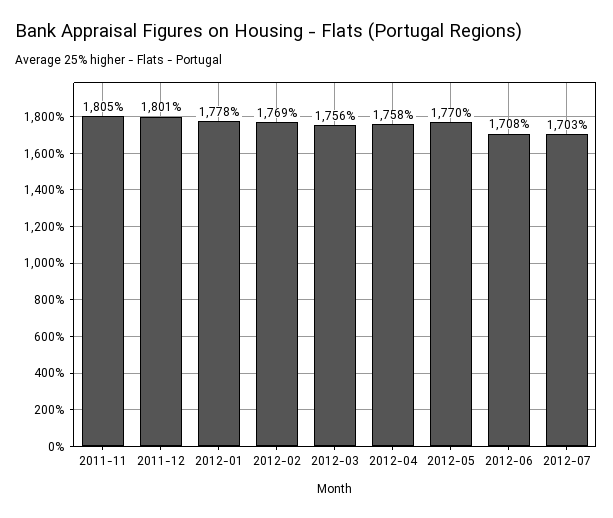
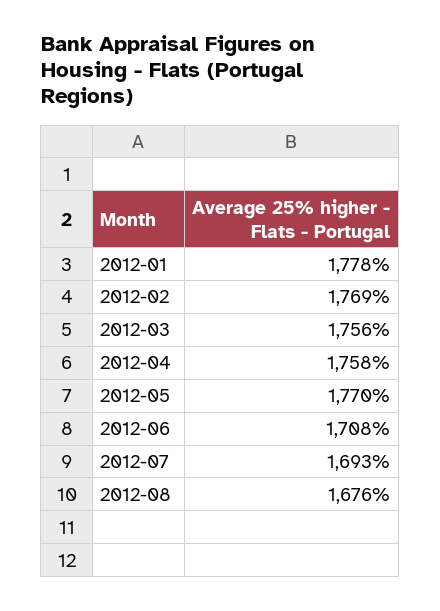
2011-11: 1805 -> none
2011-12: 1801 -> none
2012-07: 1703 -> 1693
2012-08: none -> 1676

